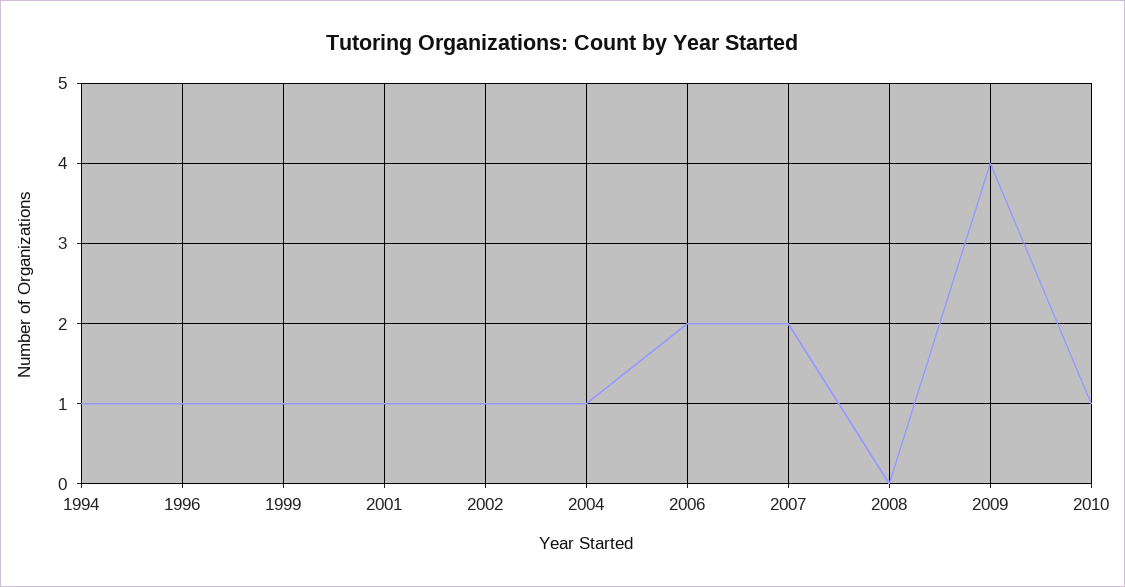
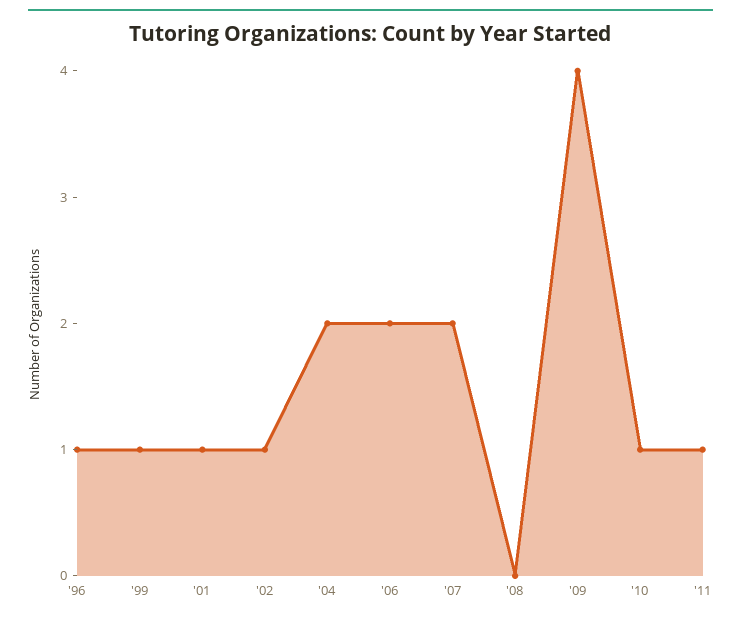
1994: 1 -> none
2004: 1 -> 2
'11: none -> 1

